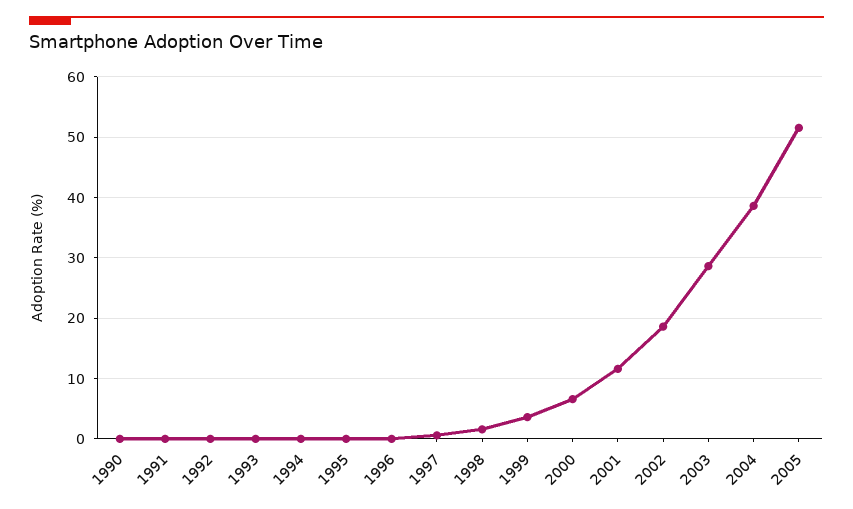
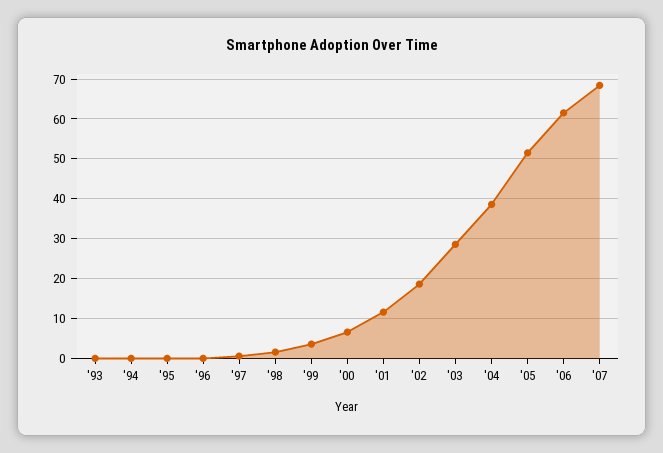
1990: 0 -> none
1991: 0 -> none
1992: 0 -> none
'06: none -> 62
'07: none -> 68

